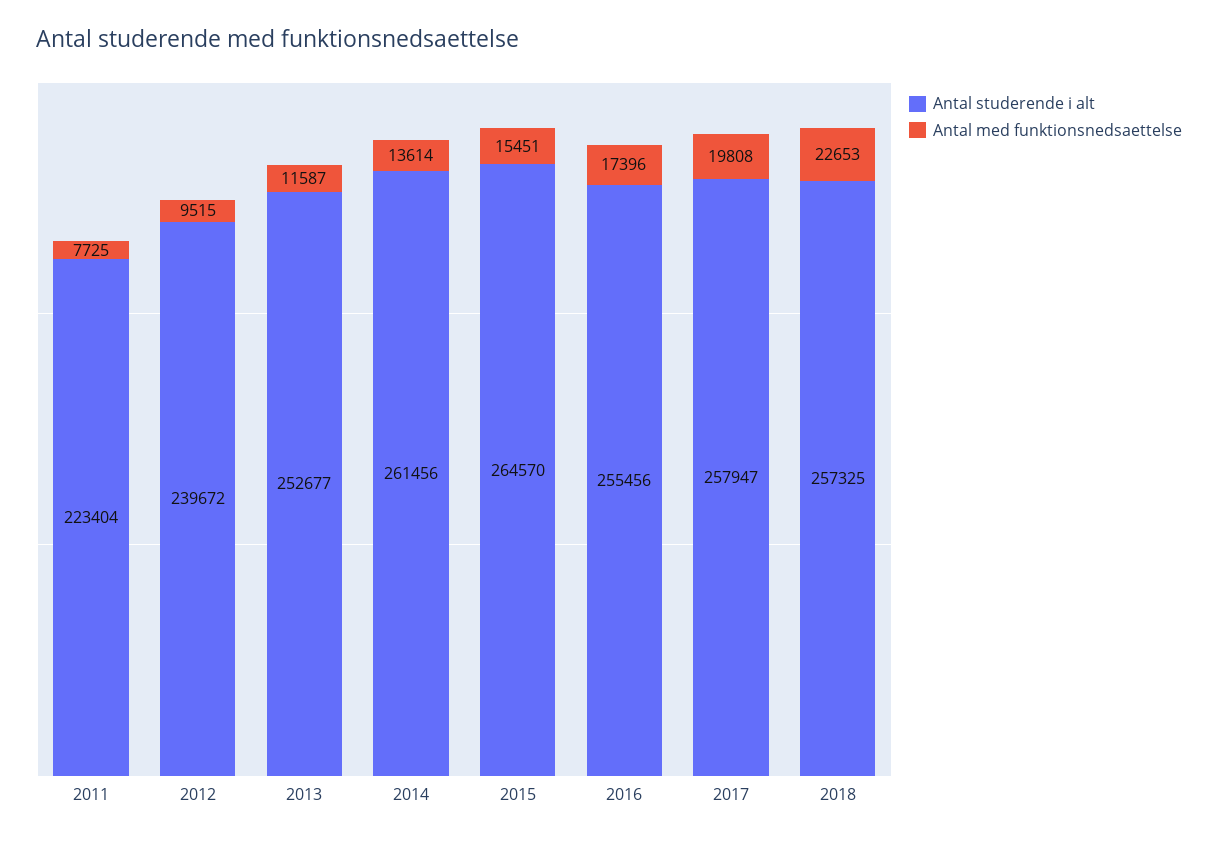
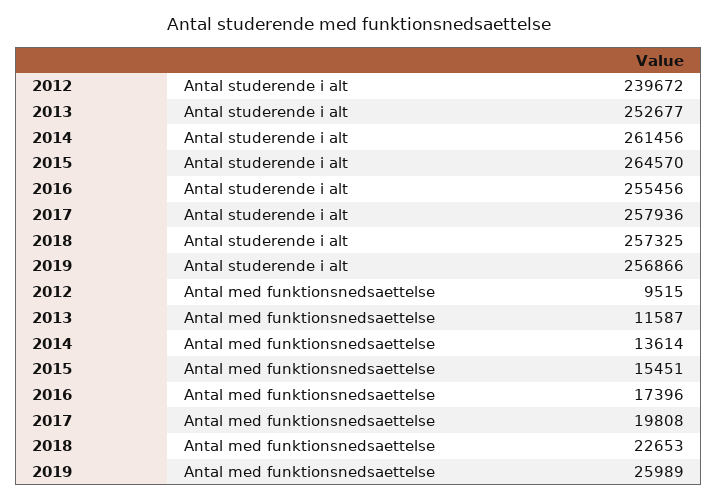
Antal studerende i alt, 2011: 223404 -> none
Antal med funktionsnedsaettelse, 2011: 7725 -> none
Antal studerende i alt, 2017: 257947 -> 257936
Antal studerende i alt, 2019: none -> 256866
Antal med funktionsnedsaettelse, 2019: none -> 25989

